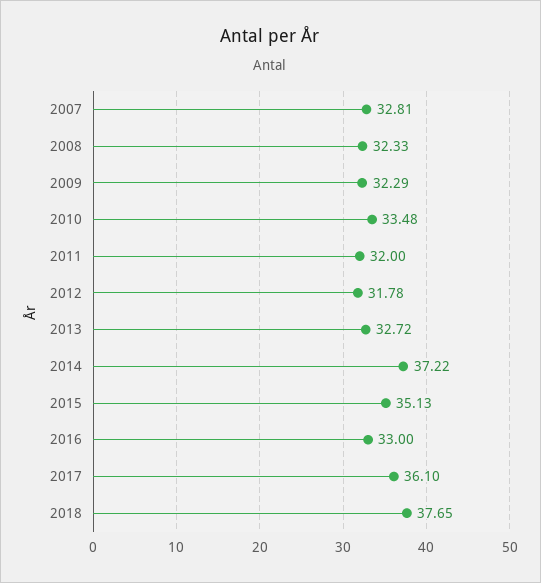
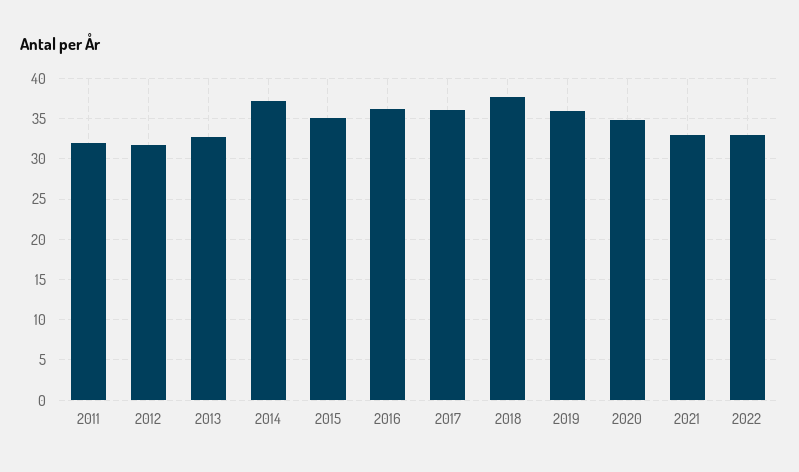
2007: 32.81 -> none
2008: 32.33 -> none
2009: 32.29 -> none
2010: 33.48 -> none
2016: 33 -> 36
2019: none -> 36
2020: none -> 35
2021: none -> 33
2022: none -> 33

